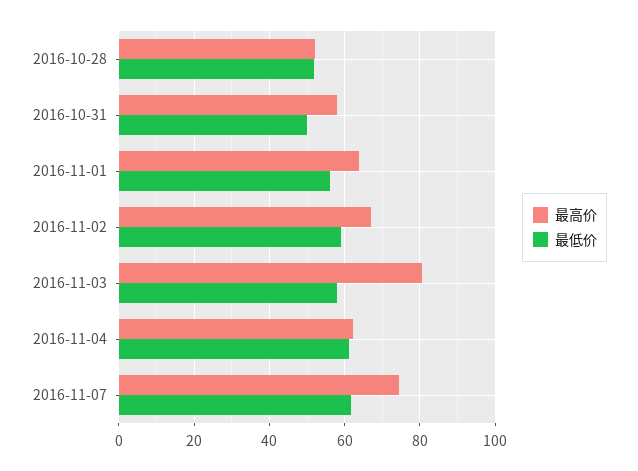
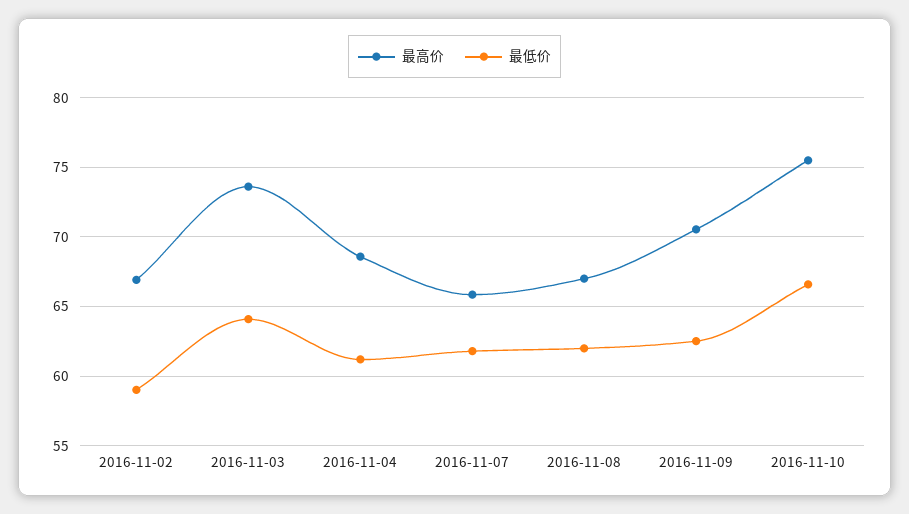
最高价, 2016-10-28: 52 -> none
最低价, 2016-10-28: 52 -> none
最高价, 2016-10-31: 58 -> none
最低价, 2016-10-31: 50 -> none
最高价, 2016-11-01: 64 -> none
最低价, 2016-11-01: 56 -> none
最高价, 2016-11-03: 80 -> 73.5
最低价, 2016-11-03: 58 -> 64
最高价, 2016-11-04: 62 -> 68.5
最高价, 2016-11-07: 74 -> 66
最高价, 2016-11-08: none -> 67
最低价, 2016-11-08: none -> 62
最高价, 2016-11-09: none -> 70.5
最低价, 2016-11-09: none -> 62.5
最高价, 2016-11-10: none -> 75.5
最低价, 2016-11-10: none -> 66.5

